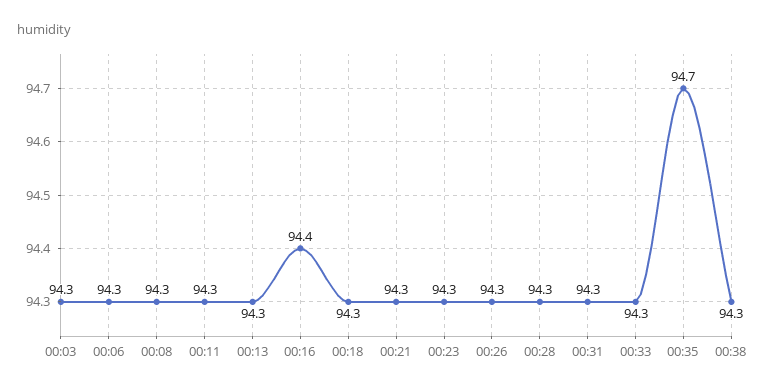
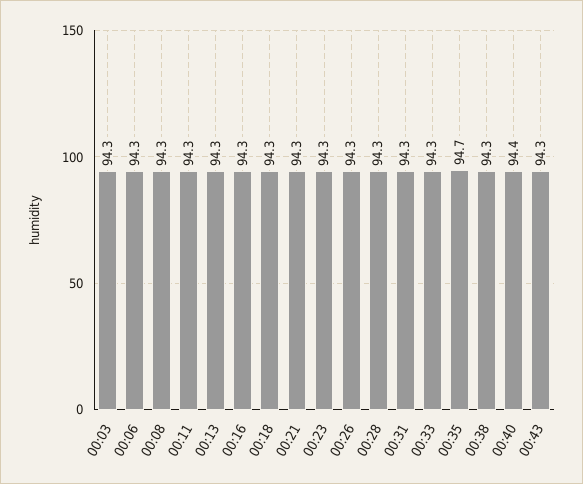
00:16: 94.4 -> 94.3
00:40: none -> 94.4
00:43: none -> 94.3

